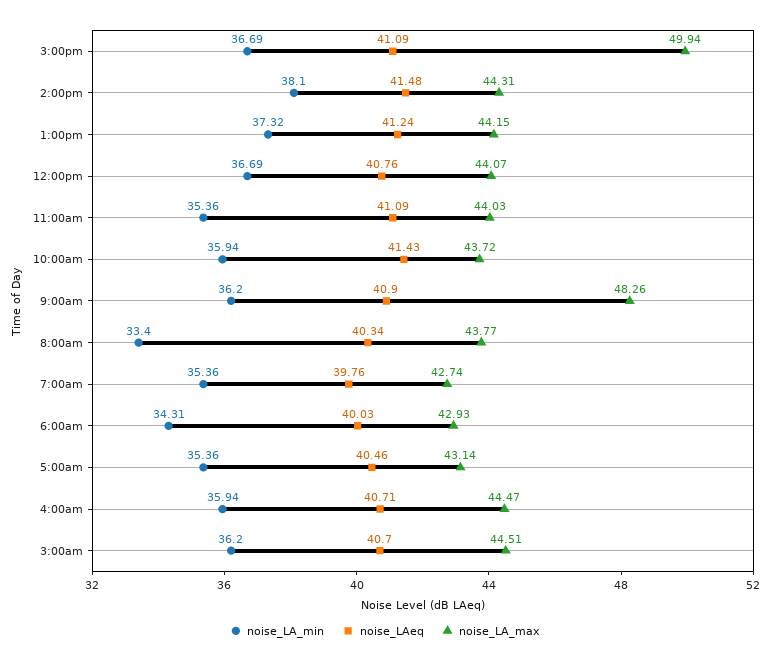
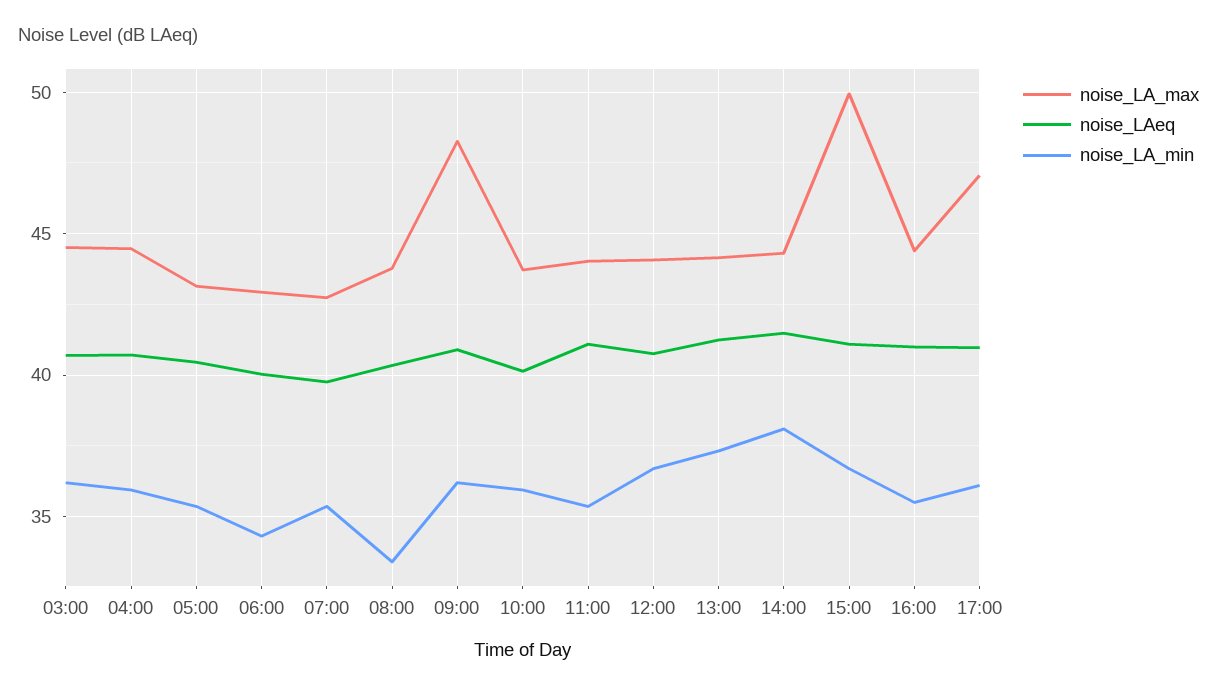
noise_LAeq, 10:00am: 41.43 -> 40
noise_LA_max, 16:00: none -> 44.5
noise_LAeq, 16:00: none -> 41
noise_LA_min, 16:00: none -> 35.5
noise_LA_max, 17:00: none -> 47
noise_LAeq, 17:00: none -> 41
noise_LA_min, 17:00: none -> 36

